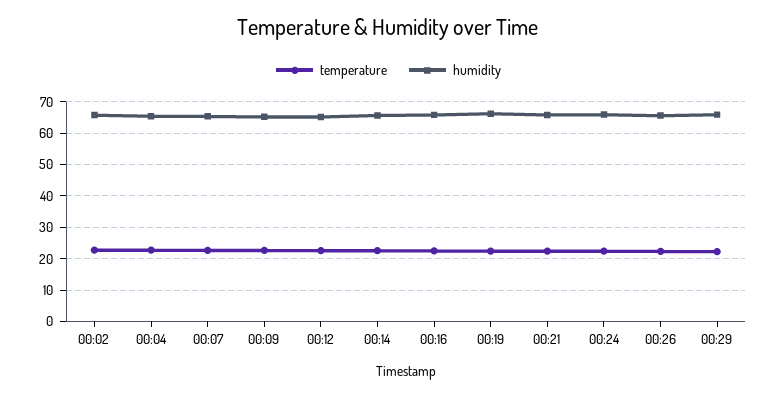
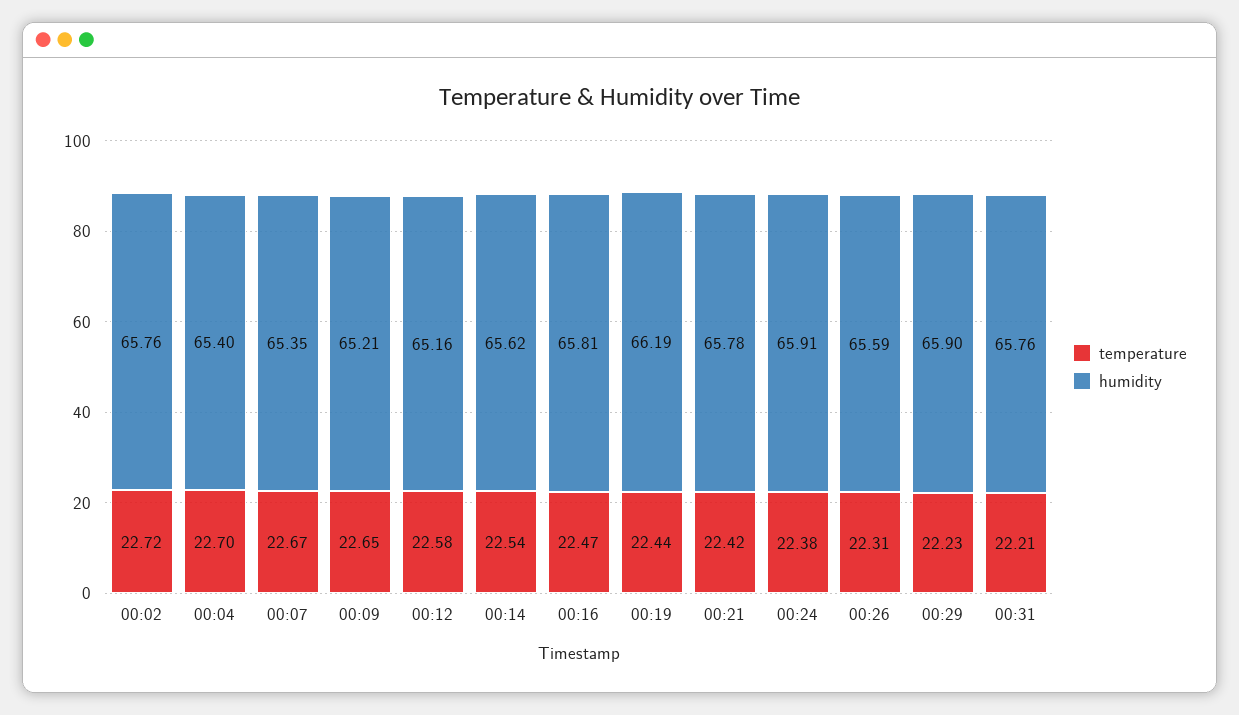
temperature, 00:31: none -> 22.21
humidity, 00:31: none -> 65.76

